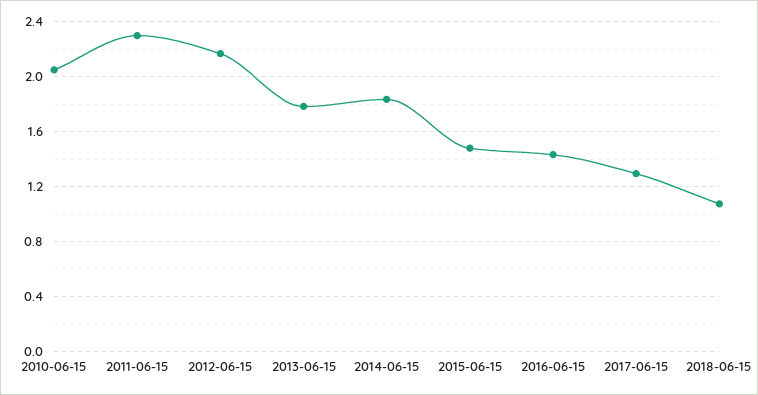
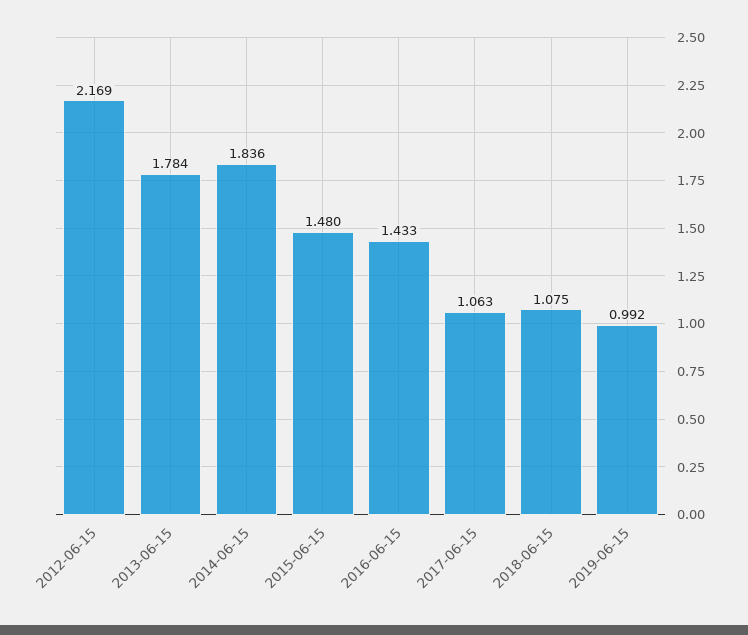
2010-06-15: 2.05 -> none
2011-06-15: 2.3 -> none
2017-06-15: 1.3 -> 1.063
2019-06-15: none -> 0.992

